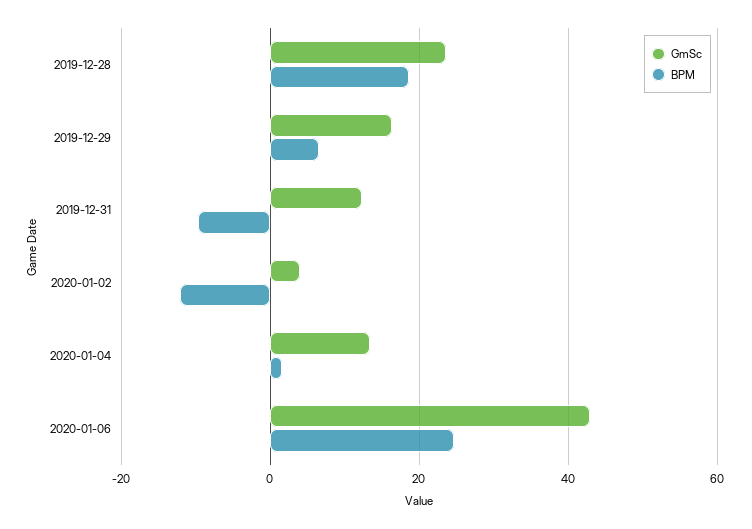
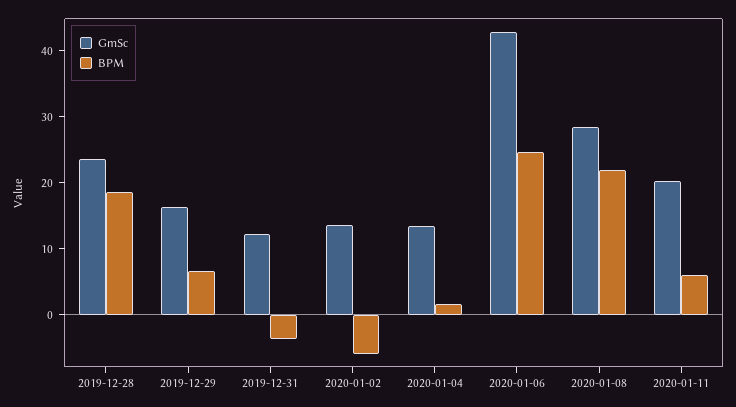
BPM, 2019-12-31: -10 -> -4
GmSc, 2020-01-02: 4 -> 14
BPM, 2020-01-02: -12 -> -6
GmSc, 2020-01-08: none -> 28
BPM, 2020-01-08: none -> 22
GmSc, 2020-01-11: none -> 20
BPM, 2020-01-11: none -> 6

